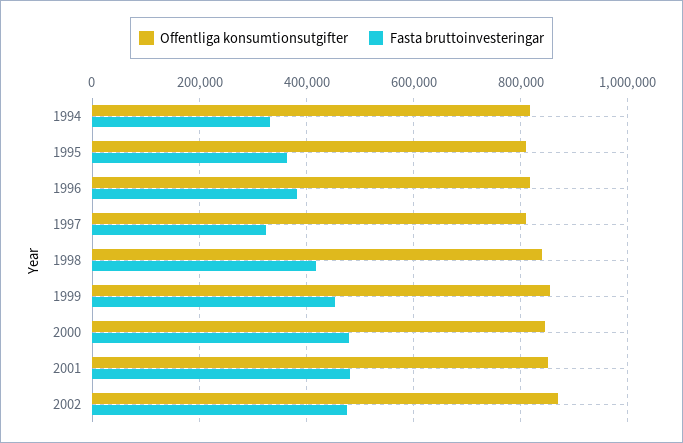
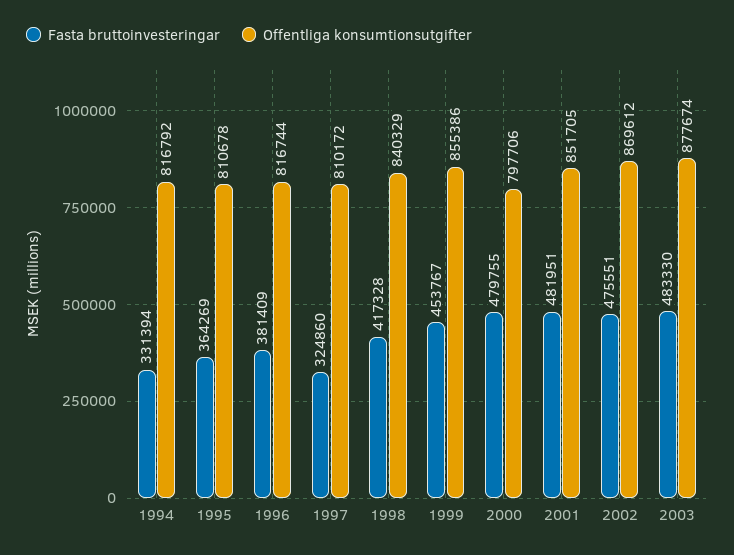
Offentliga konsumtionsutgifter, 2000: 840000 -> 797706
Fasta bruttoinvesteringar, 2003: none -> 483330
Offentliga konsumtionsutgifter, 2003: none -> 877674

